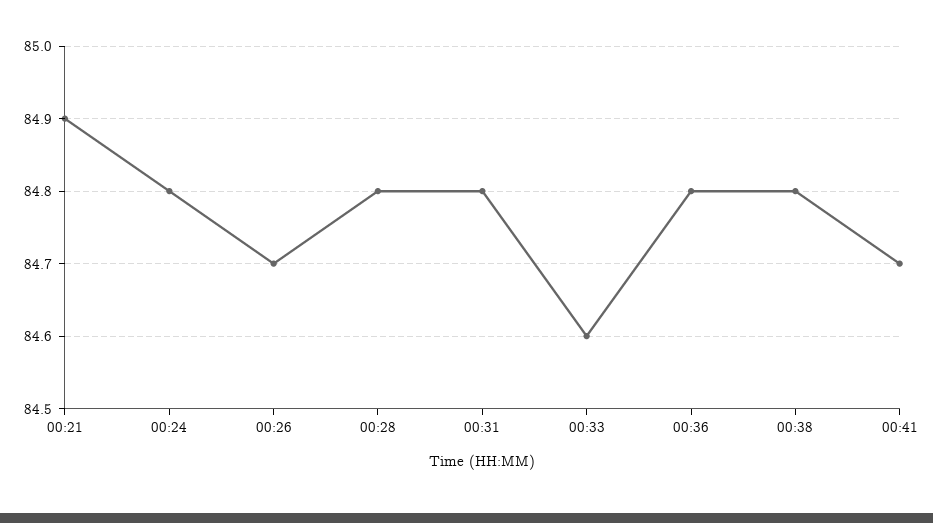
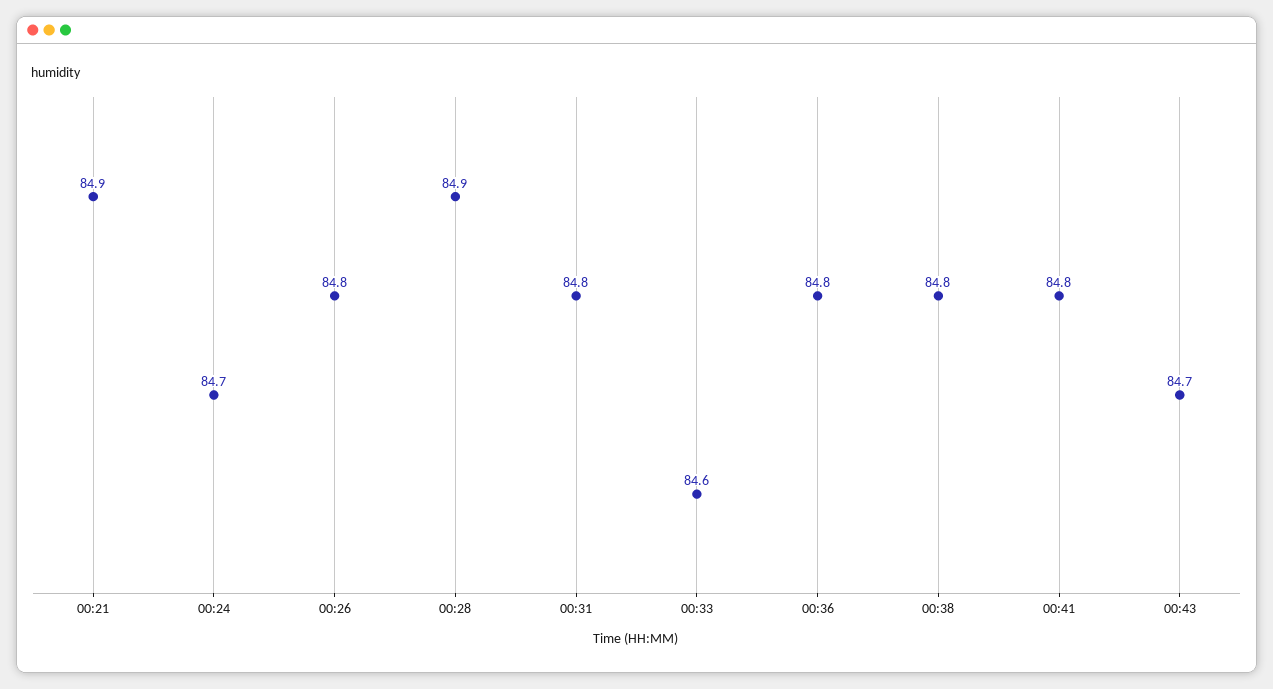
00:24: 84.8 -> 84.7
00:26: 84.7 -> 84.8
00:28: 84.8 -> 84.9
00:41: 84.7 -> 84.8
00:43: none -> 84.7

